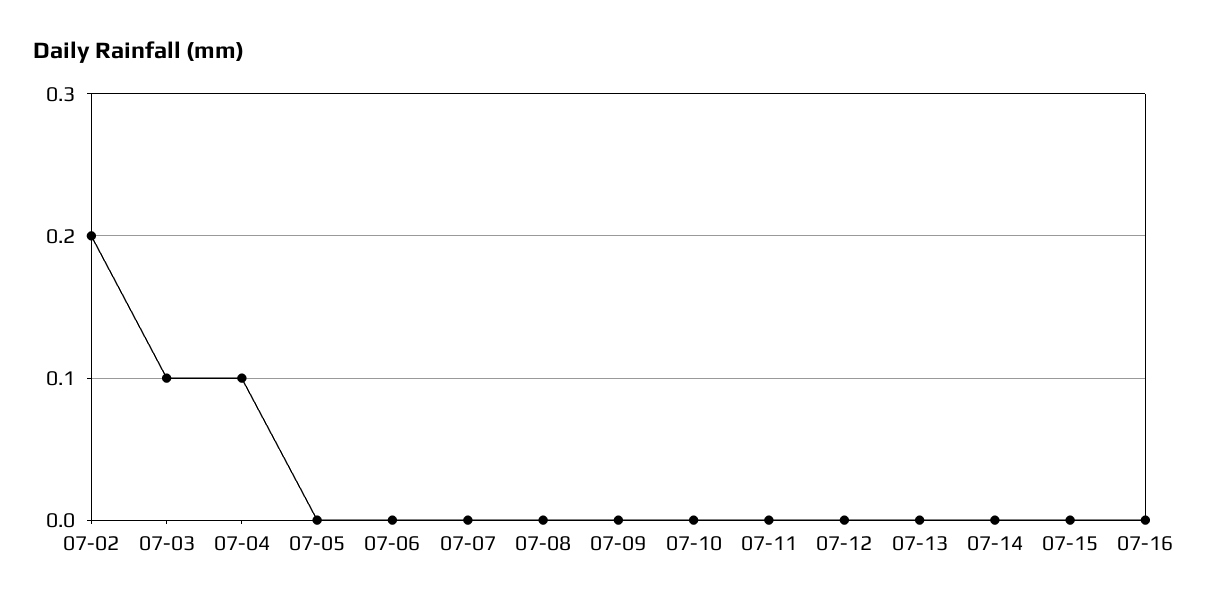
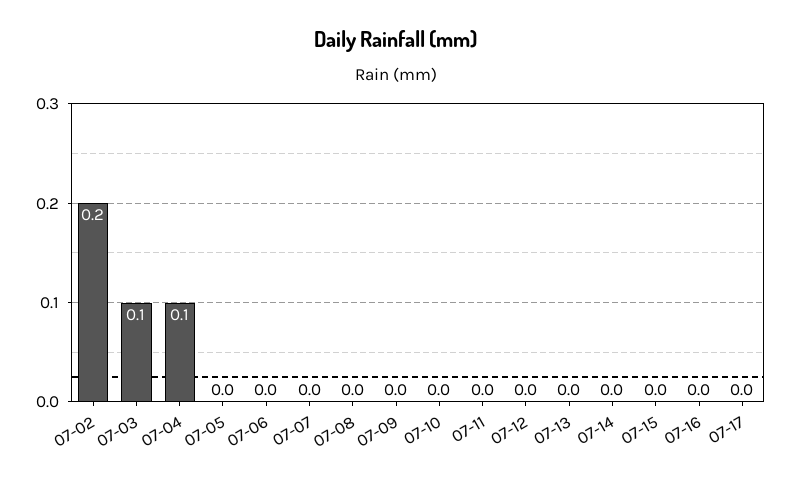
07-17: none -> 0

